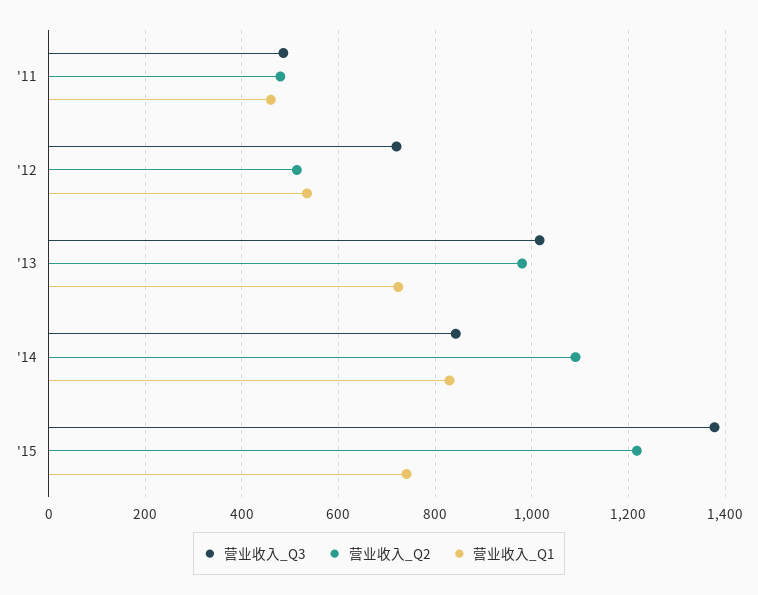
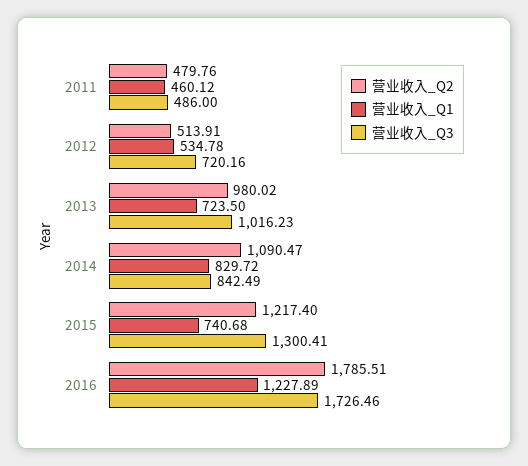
营业收入_Q3, '15: 1380 -> 1300.41
营业收入_Q2, 2016: none -> 1785.51
营业收入_Q1, 2016: none -> 1227.89
营业收入_Q3, 2016: none -> 1726.46

